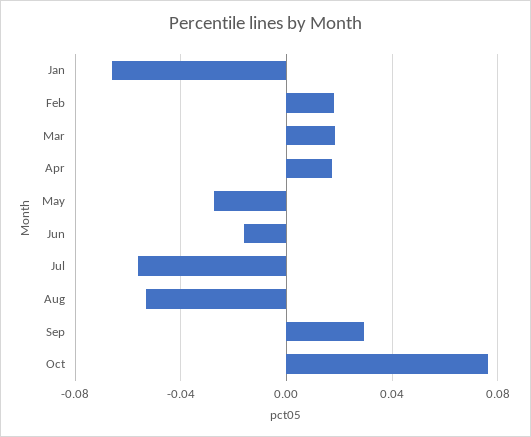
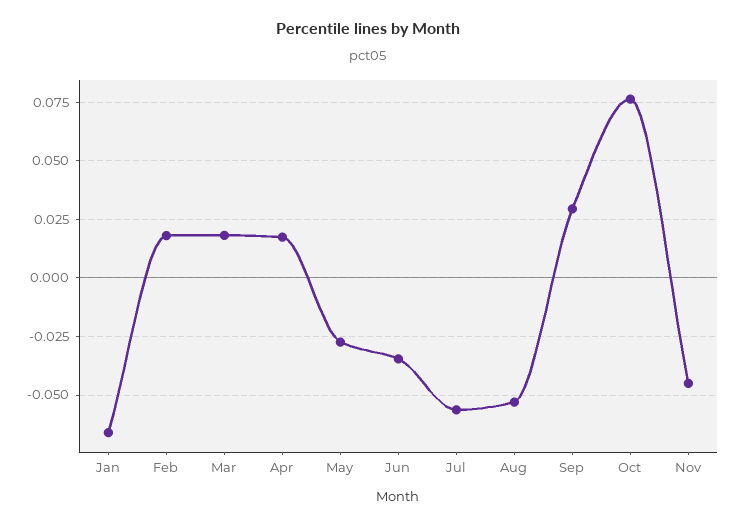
Jun: -0.015 -> -0.035
Nov: none -> -0.045

